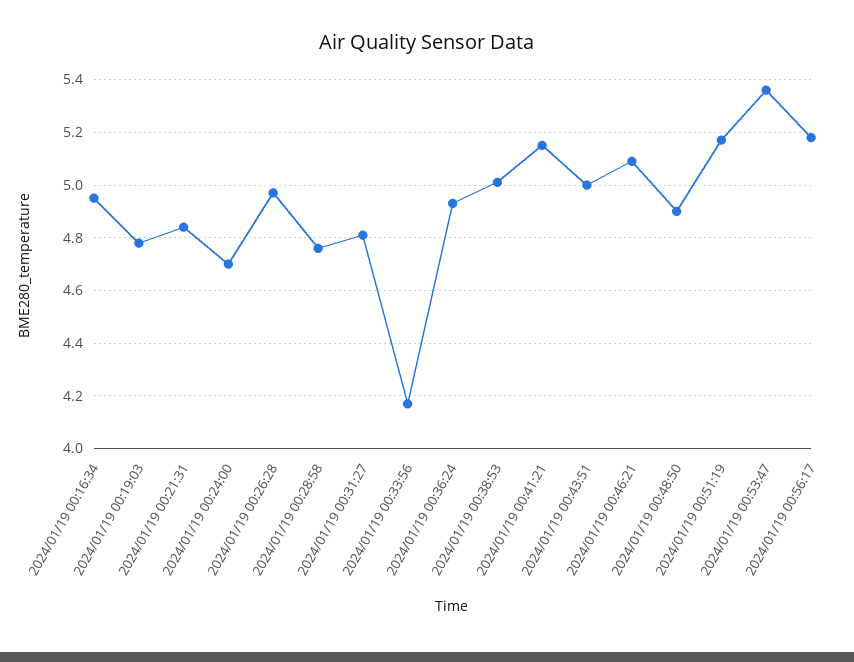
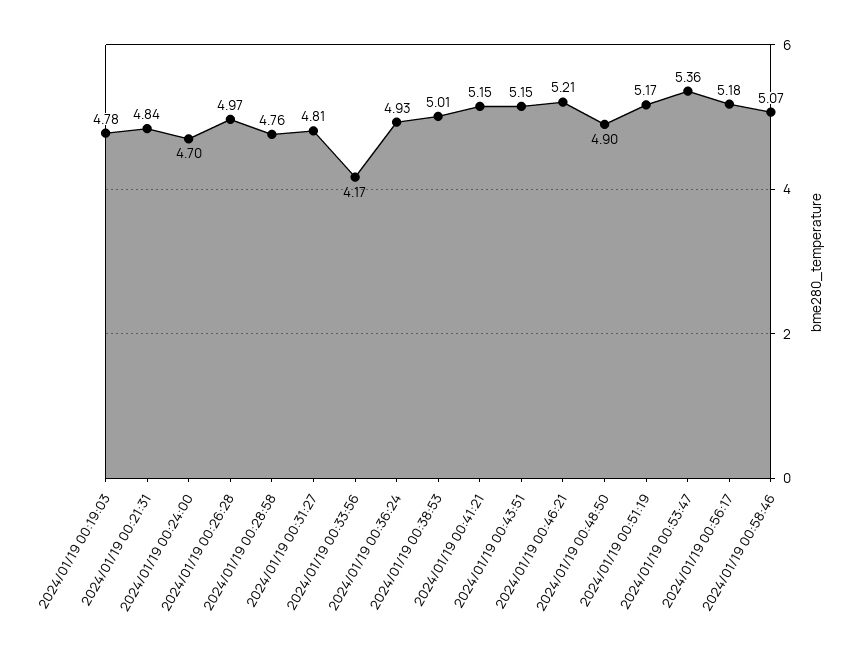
2024/01/19 00:16:34: 4.95 -> none
2024/01/19 00:43:51: 5 -> 5.15
2024/01/19 00:46:21: 5.1 -> 5.21
2024/01/19 00:58:46: none -> 5.07

